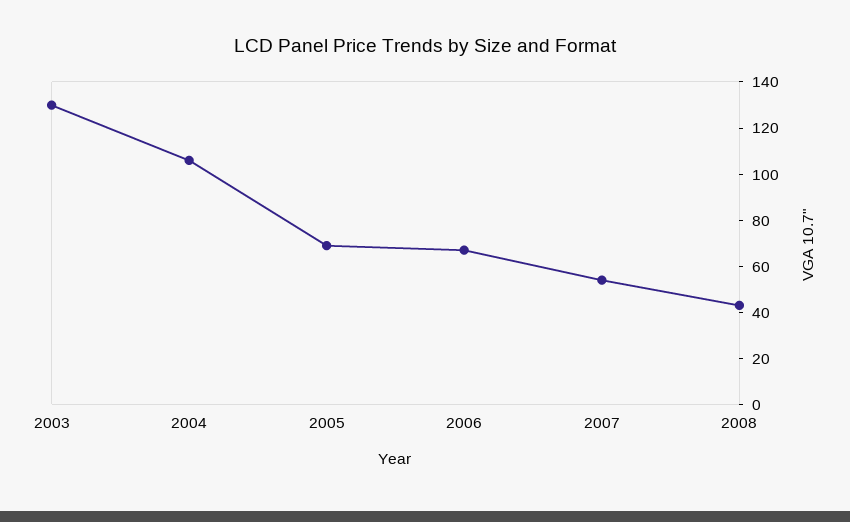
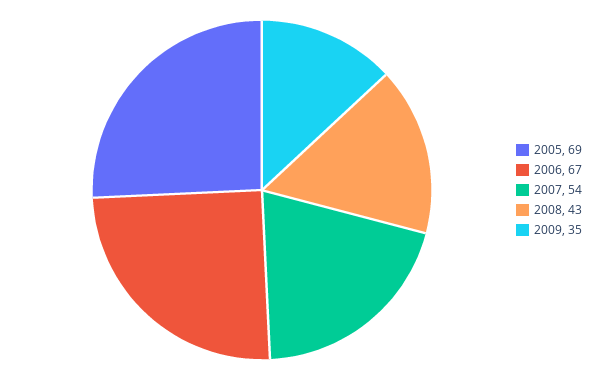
2003: 130 -> none
2004: 105 -> none
2009: none -> 35

